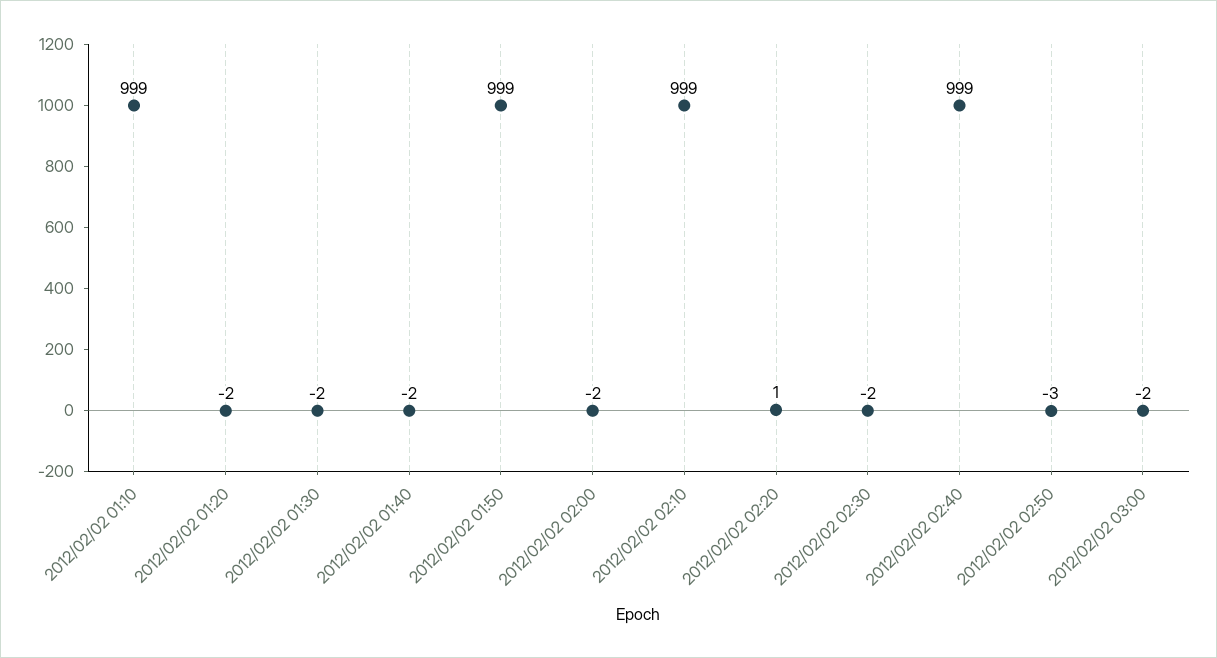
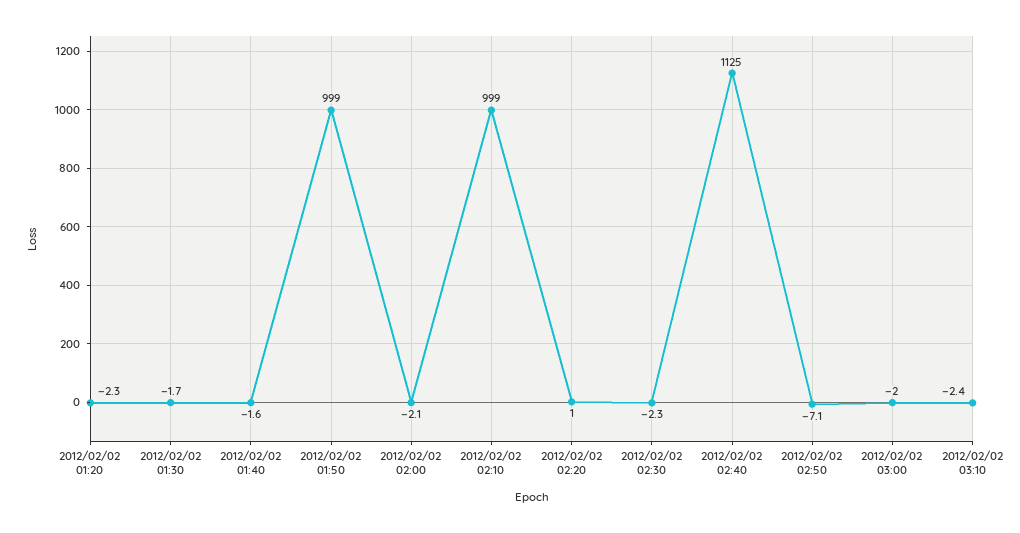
2012/02/02 01:10: 999 -> none
2012/02/02 02:40: 999 -> 1125
2012/02/02 02:50: -3 -> -7.1
2012/02/02 03:10: none -> -2.4

